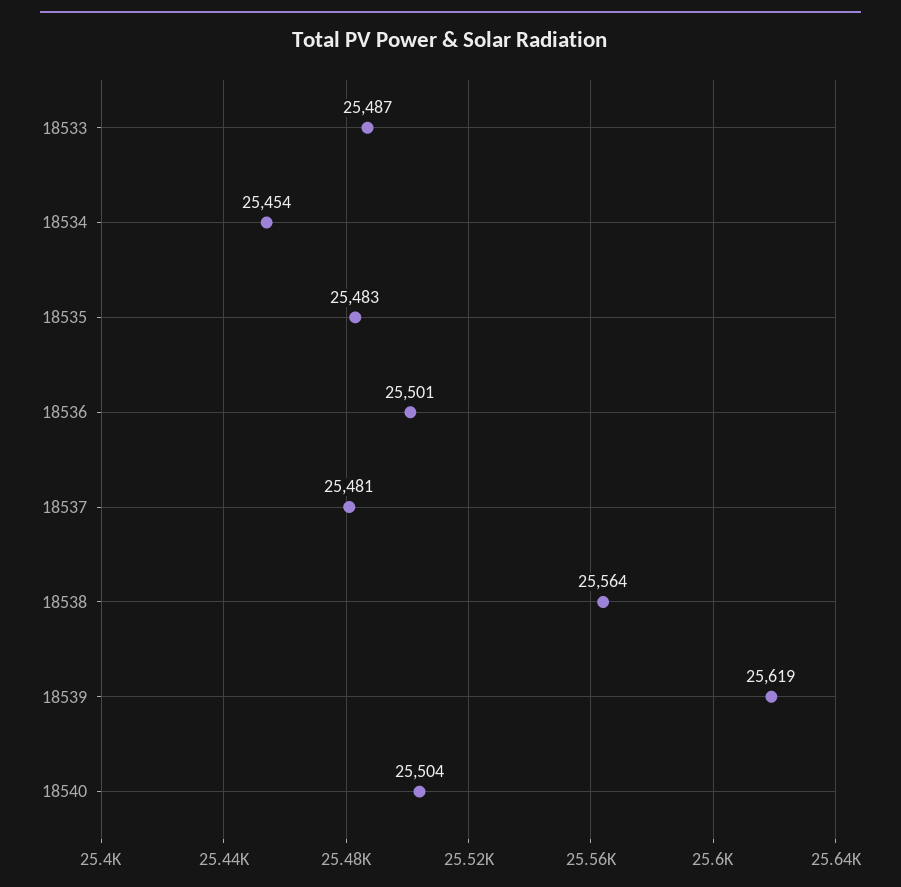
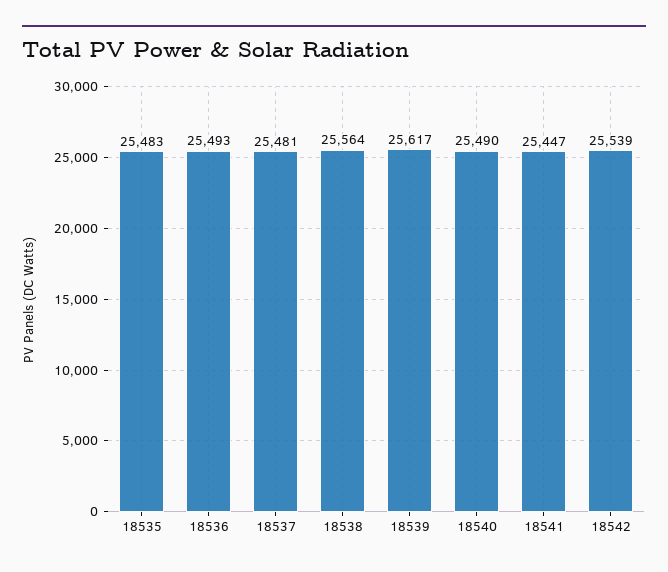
18533: 25487 -> none
18534: 25454 -> none
18536: 25501 -> 25493
18539: 25619 -> 25617
18540: 25504 -> 25490
18541: none -> 25447
18542: none -> 25539

